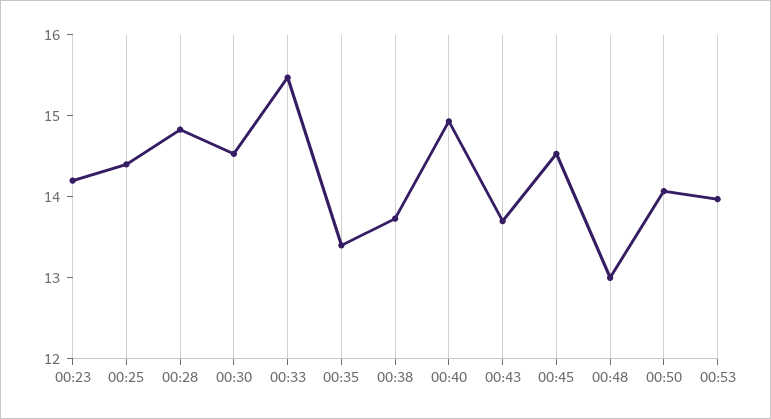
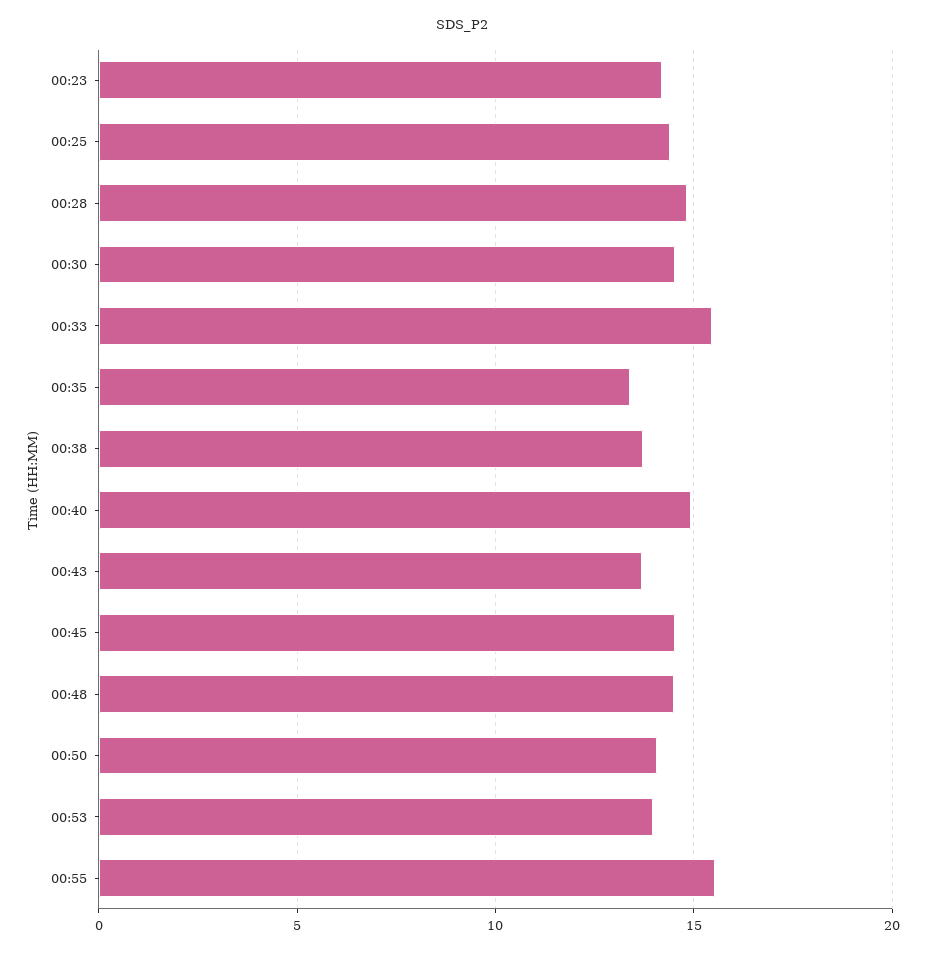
00:48: 13 -> 14.5
00:55: none -> 15.5

